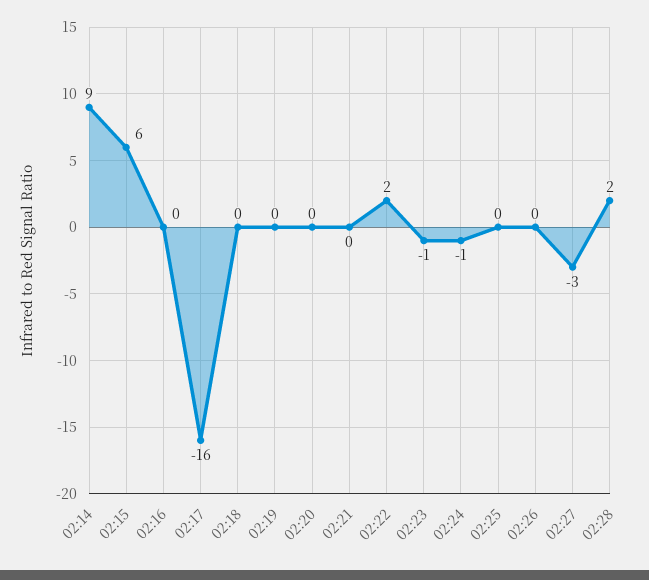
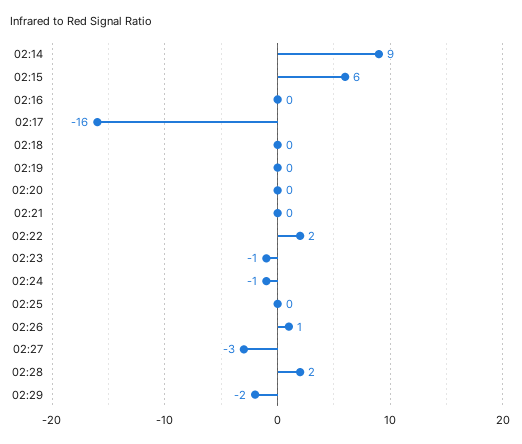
02:26: 0 -> 1
02:29: none -> -2

